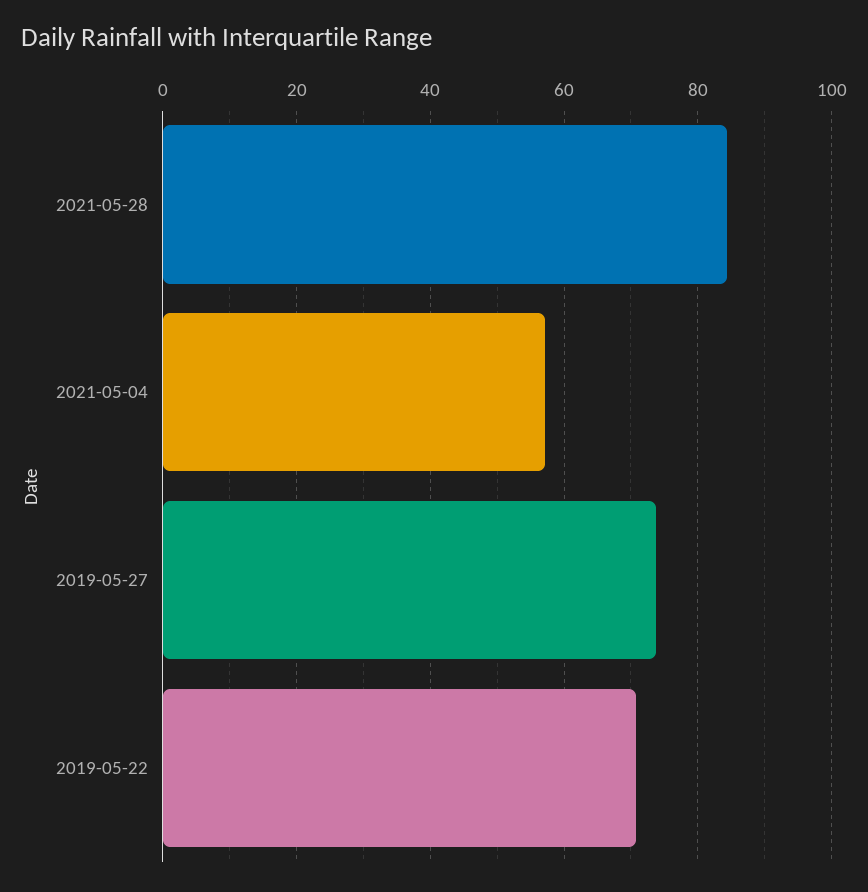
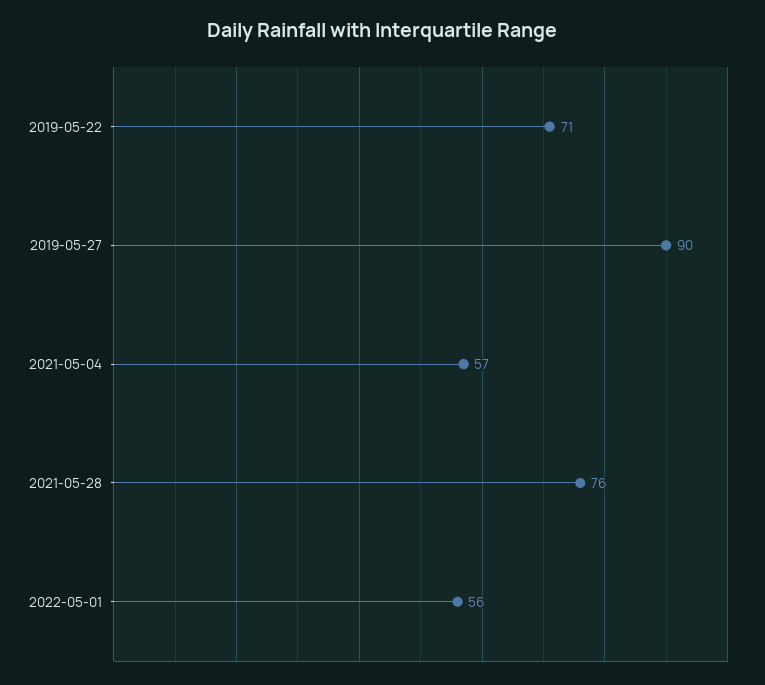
2021-05-28: 84 -> 76
2019-05-27: 74 -> 90
2022-05-01: none -> 56

